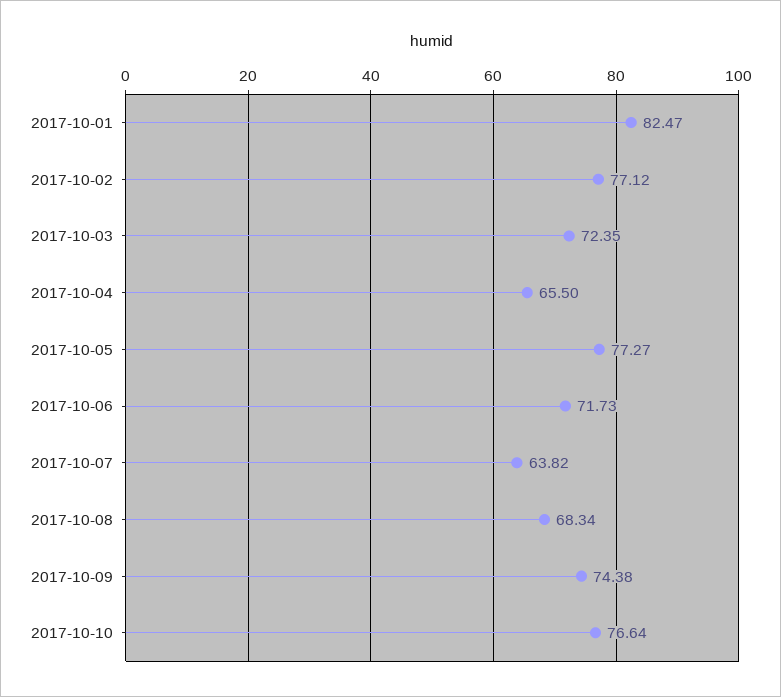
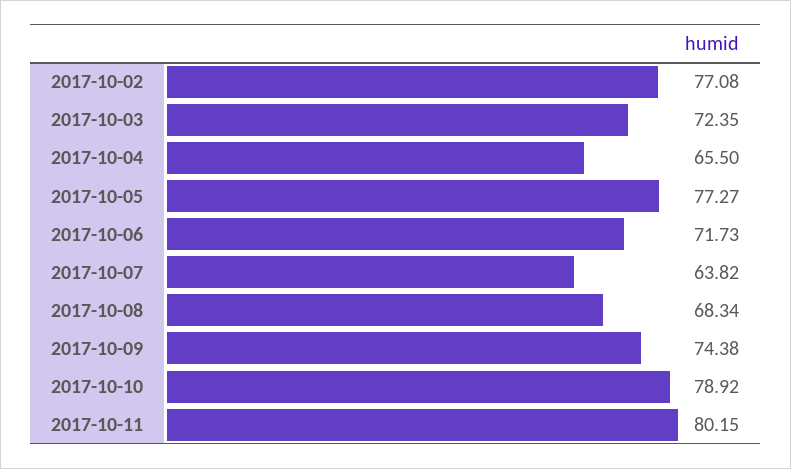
2017-10-01: 82.47 -> none
2017-10-02: 77.12 -> 77.08
2017-10-10: 76.64 -> 78.92
2017-10-11: none -> 80.15

